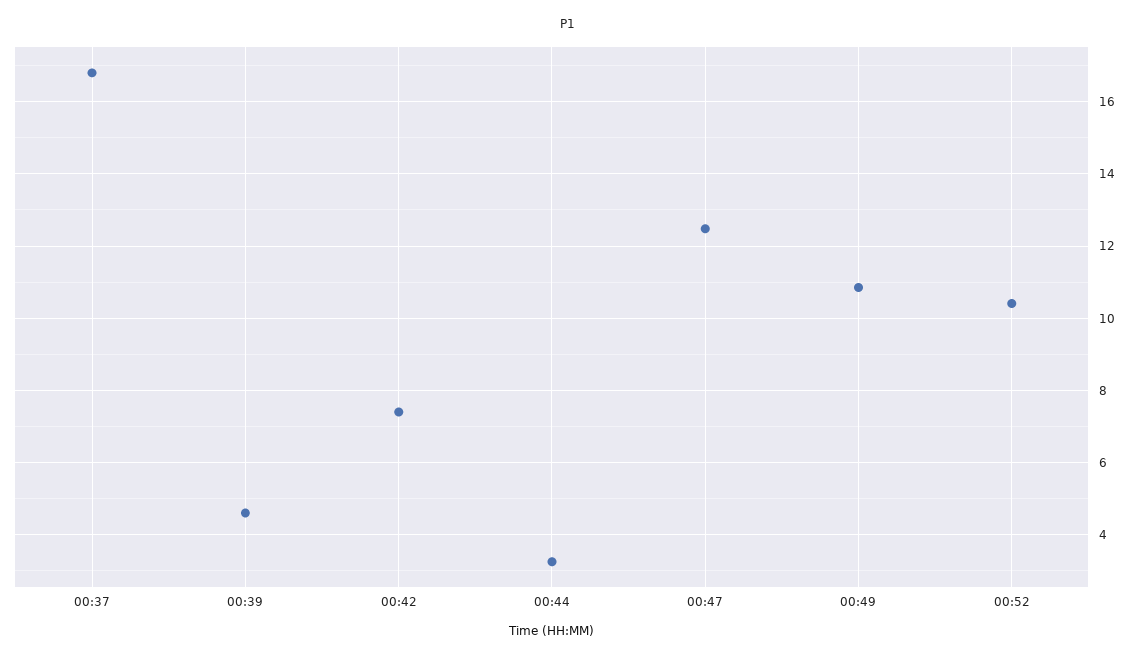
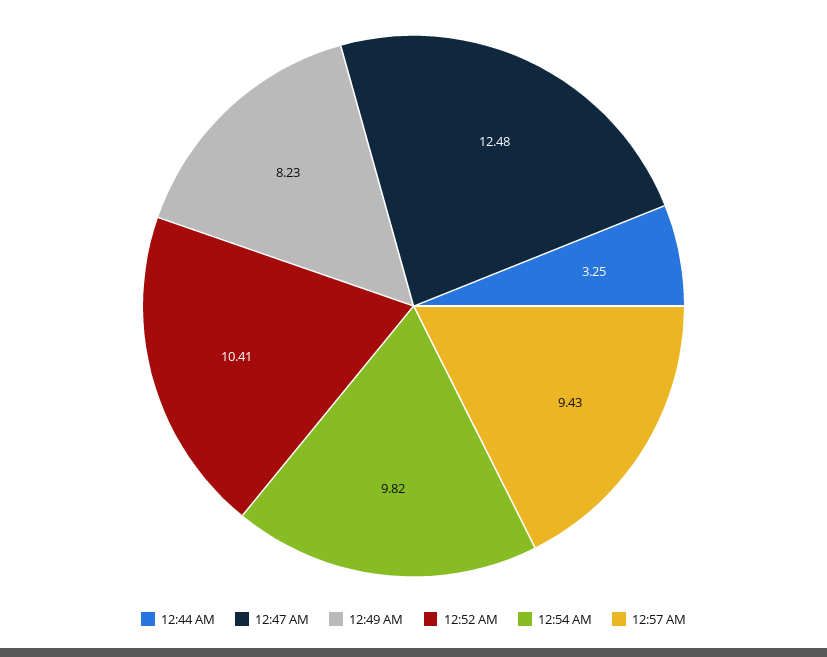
00:37: 16.8 -> none
00:39: 4.6 -> none
00:42: 7.4 -> none
00:49: 10.8 -> 8.23
12:54 AM: none -> 9.82
12:57 AM: none -> 9.43

